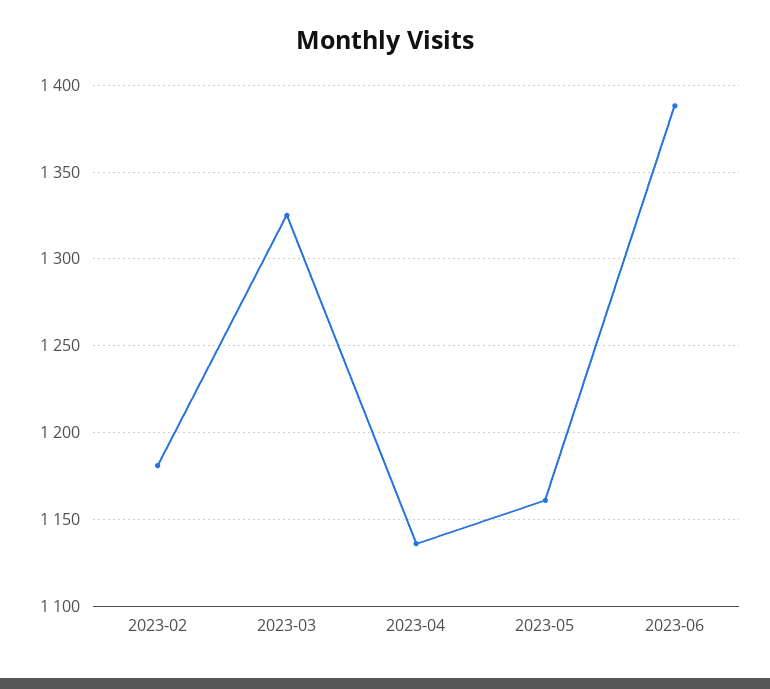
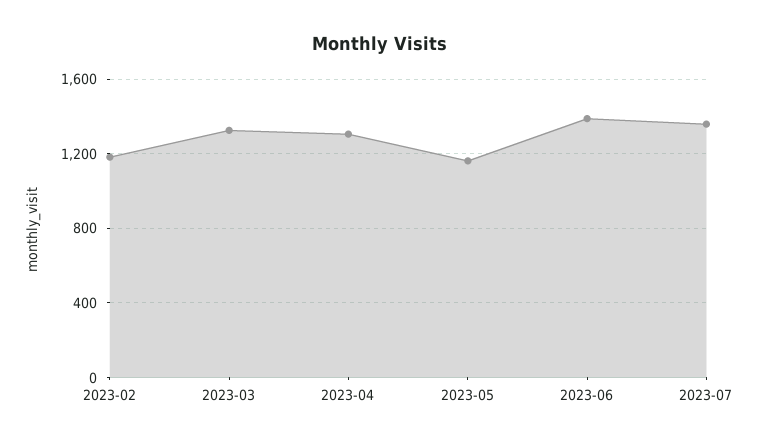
2023-04: 1135 -> 1300
2023-07: none -> 1350

